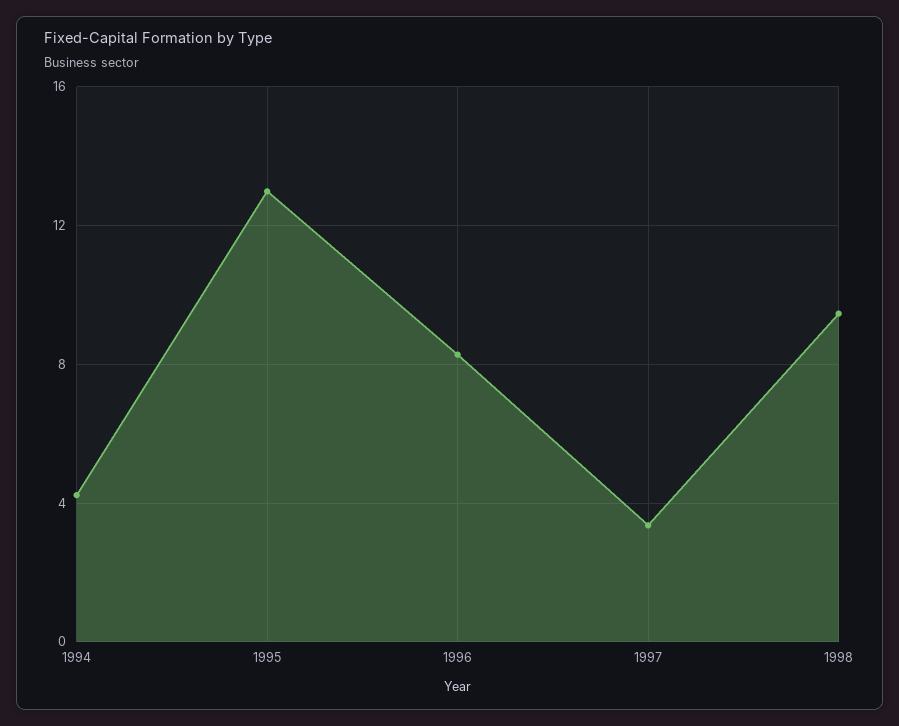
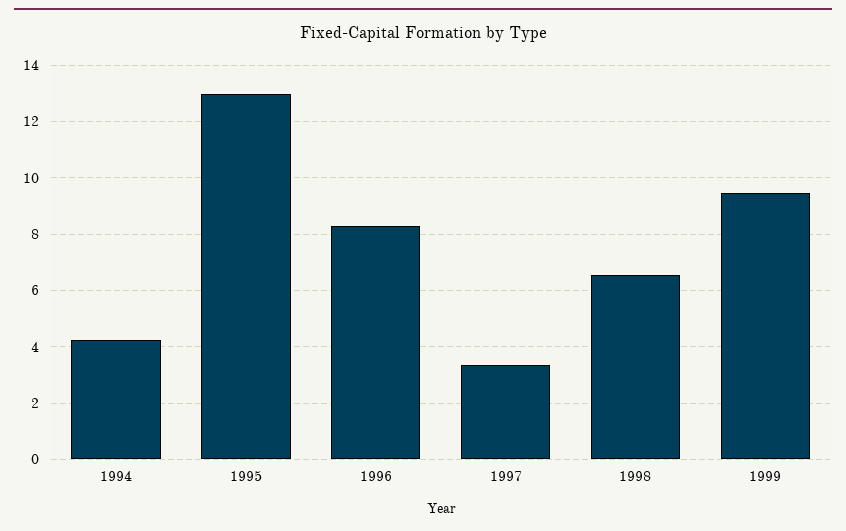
1998: 9.5 -> 6.5
1999: none -> 9.5

